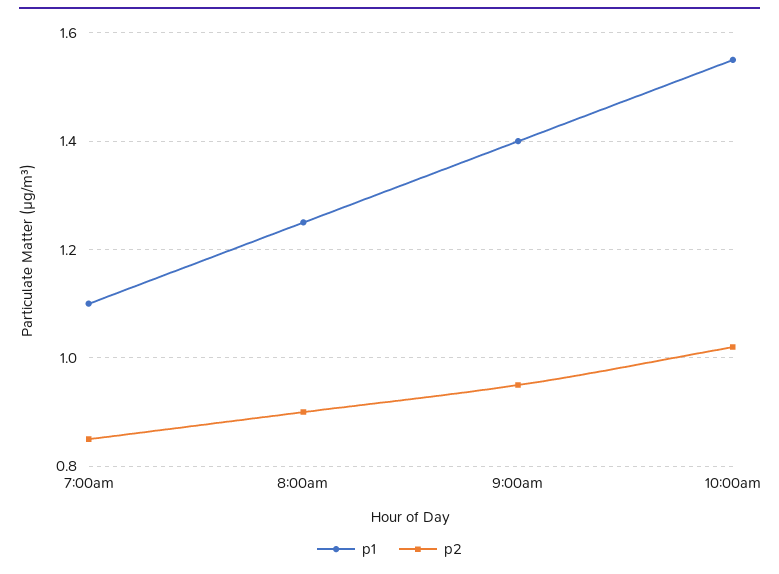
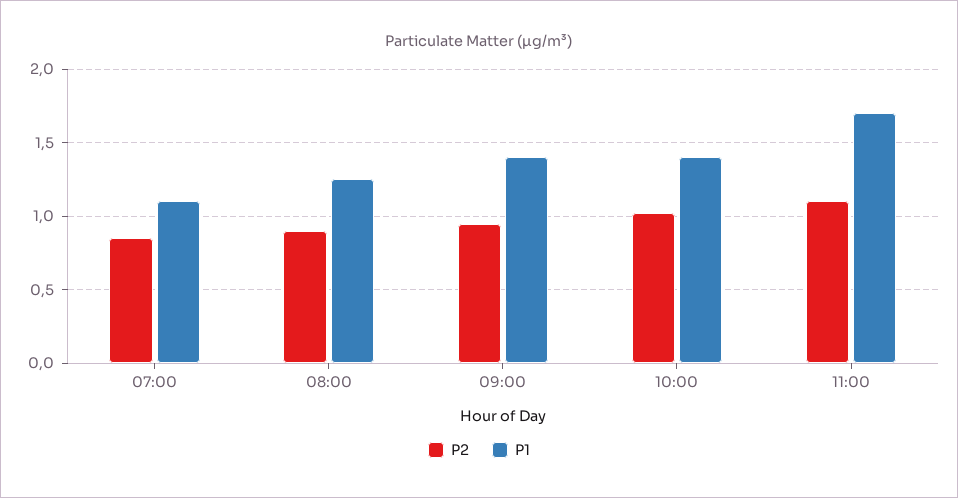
p1, 10:00am: 1.55 -> 1.4
p2, 11:00: none -> 1.1
p1, 11:00: none -> 1.7

